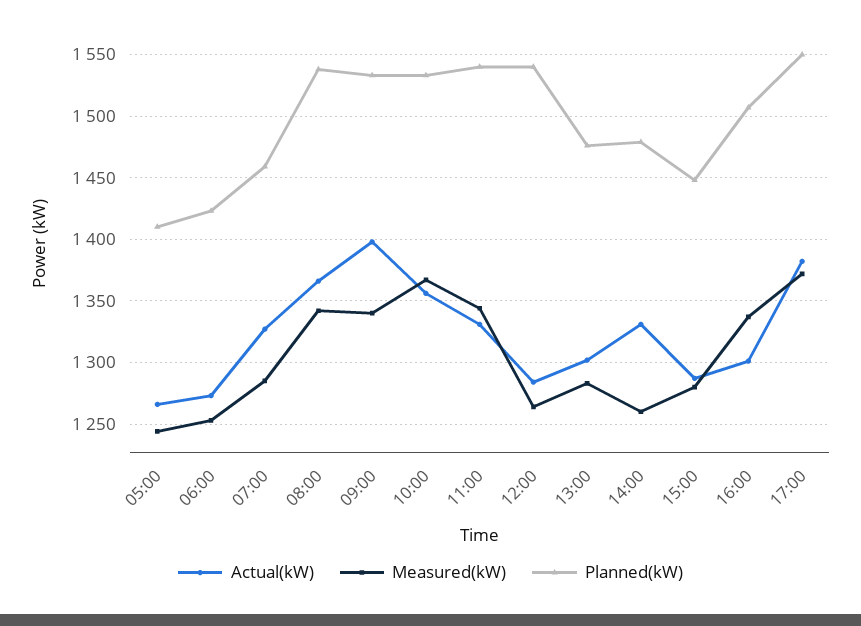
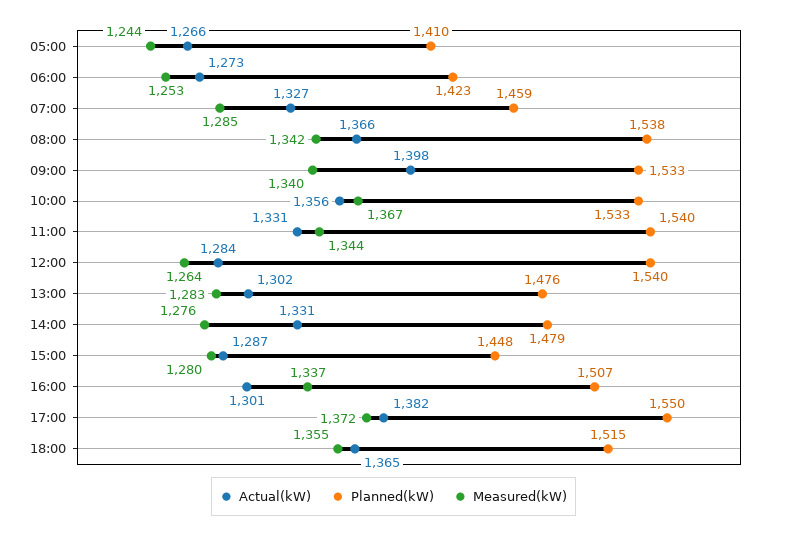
Measured(kW), 14:00: 1260 -> 1276
Actual(kW), 18:00: none -> 1365
Planned(kW), 18:00: none -> 1515
Measured(kW), 18:00: none -> 1355

